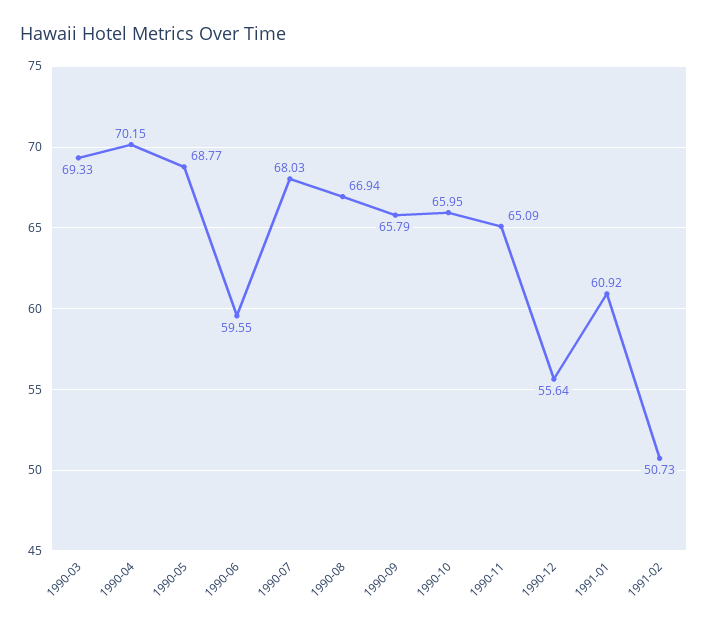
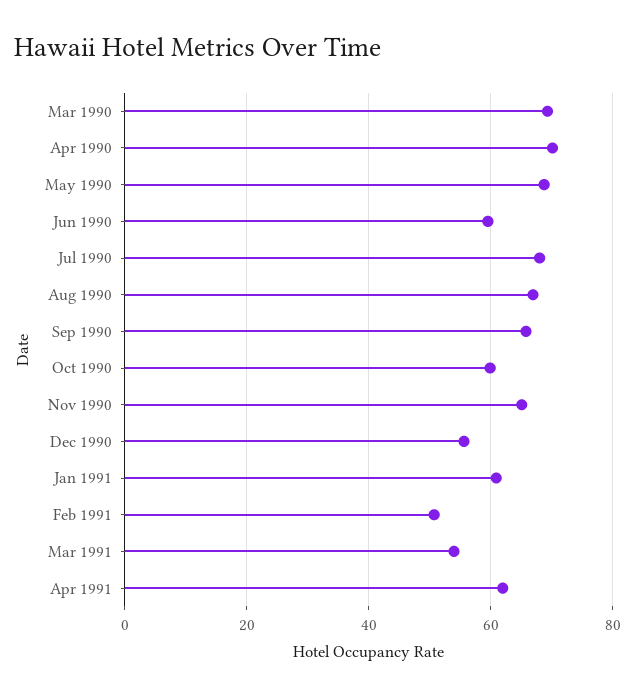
1990-10: 65.95 -> 60
Mar 1991: none -> 54
Apr 1991: none -> 62

